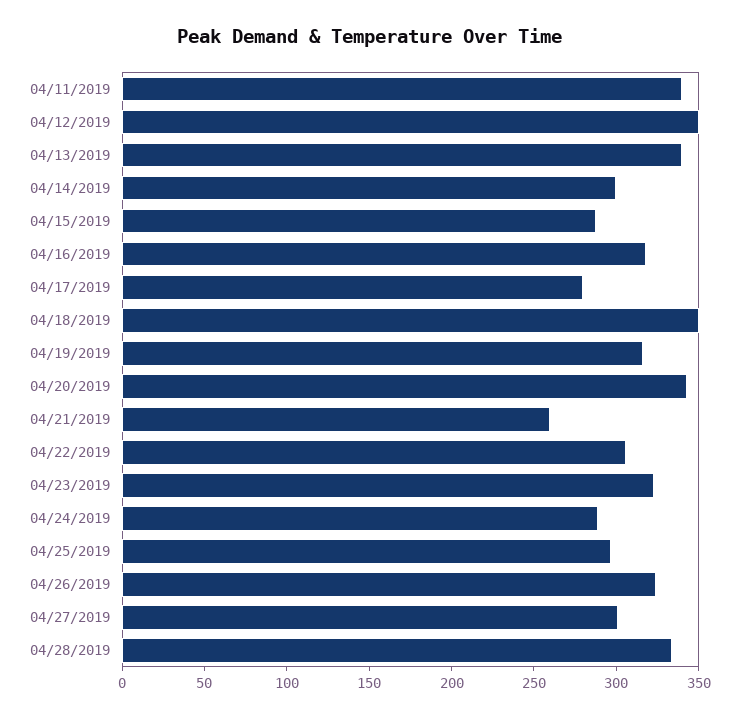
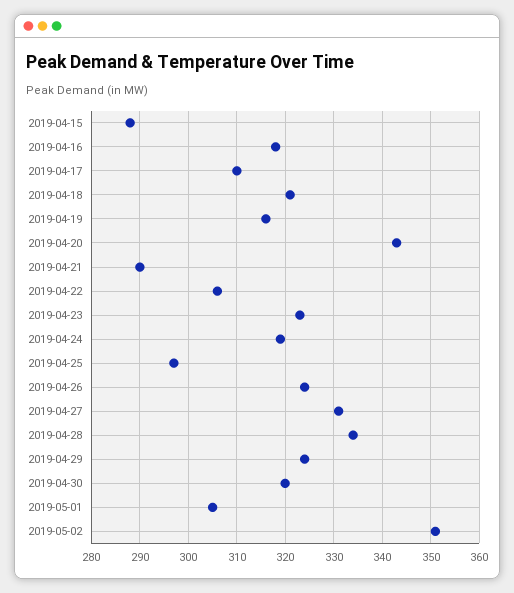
04/11/2019: 340 -> none
04/12/2019: 350 -> none
04/13/2019: 340 -> none
04/14/2019: 300 -> none
04/17/2019: 280 -> 310
04/18/2019: 350 -> 320
04/21/2019: 260 -> 290
04/24/2019: 290 -> 320
04/27/2019: 300 -> 330
2019-04-29: none -> 325
2019-04-30: none -> 320
2019-05-01: none -> 305
2019-05-02: none -> 350

